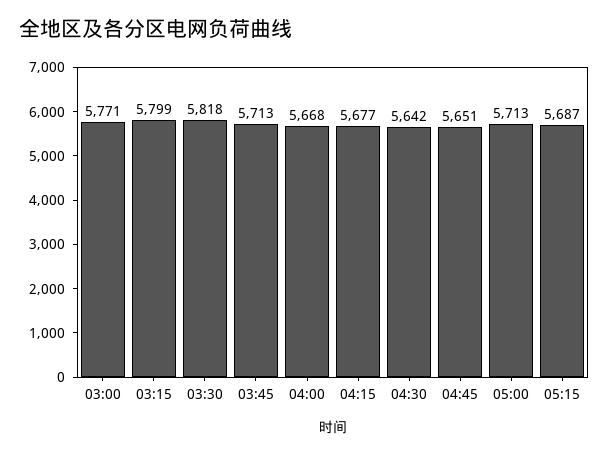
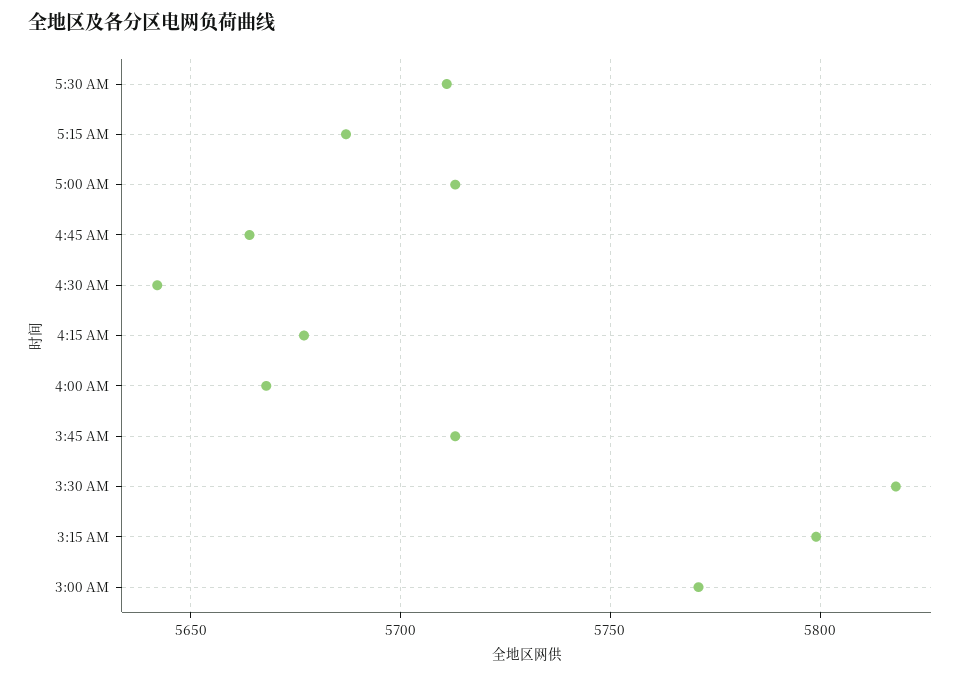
04:45: 5651 -> 5665
5:30 AM: none -> 5710

